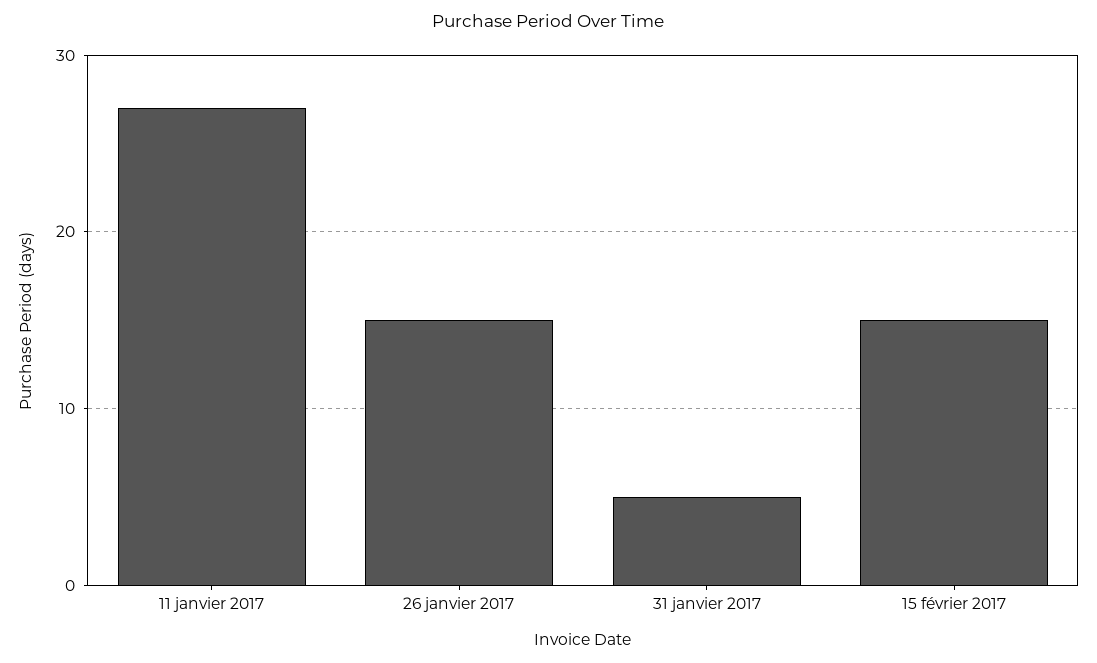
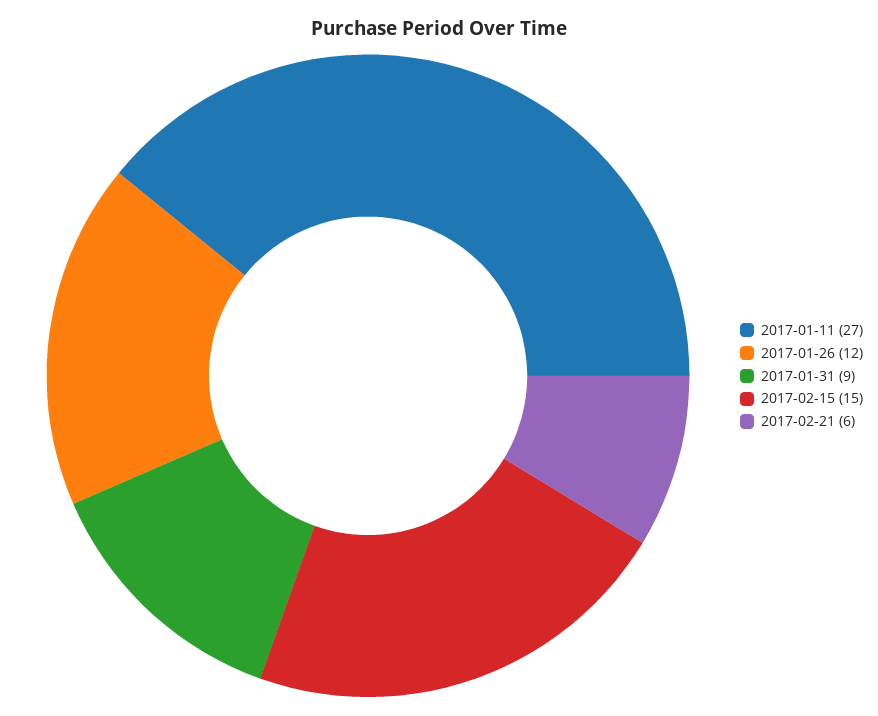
26 janvier 2017: 15 -> 12
31 janvier 2017: 5 -> 9
2017-02-21: none -> 6

